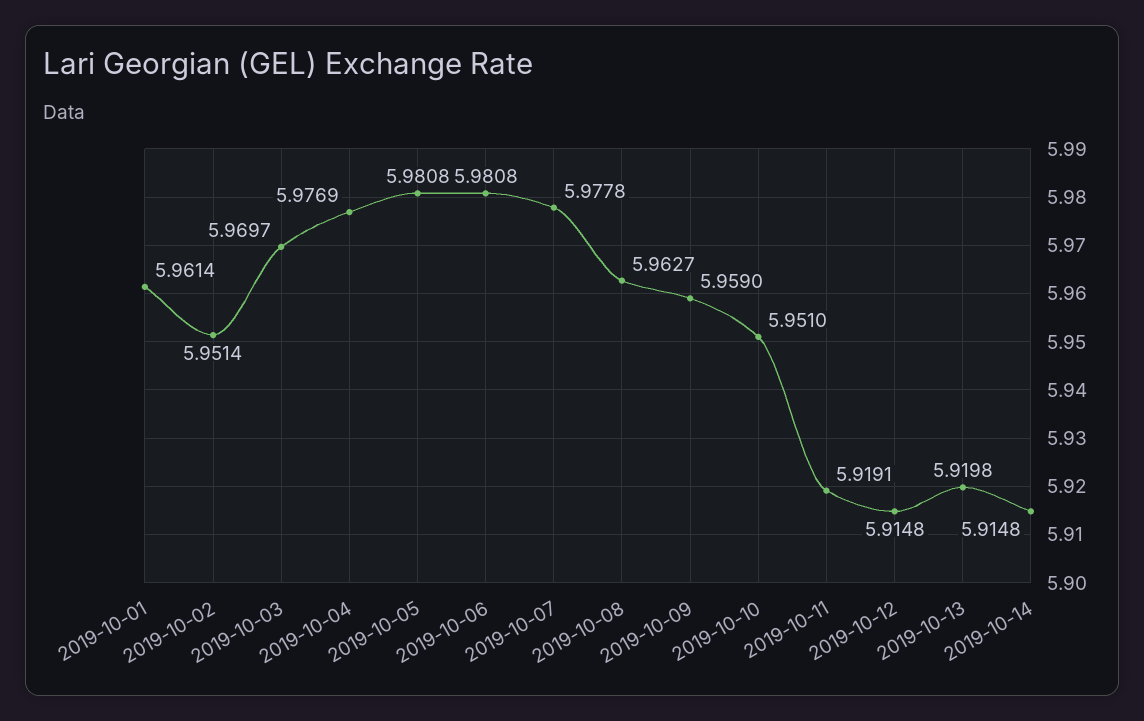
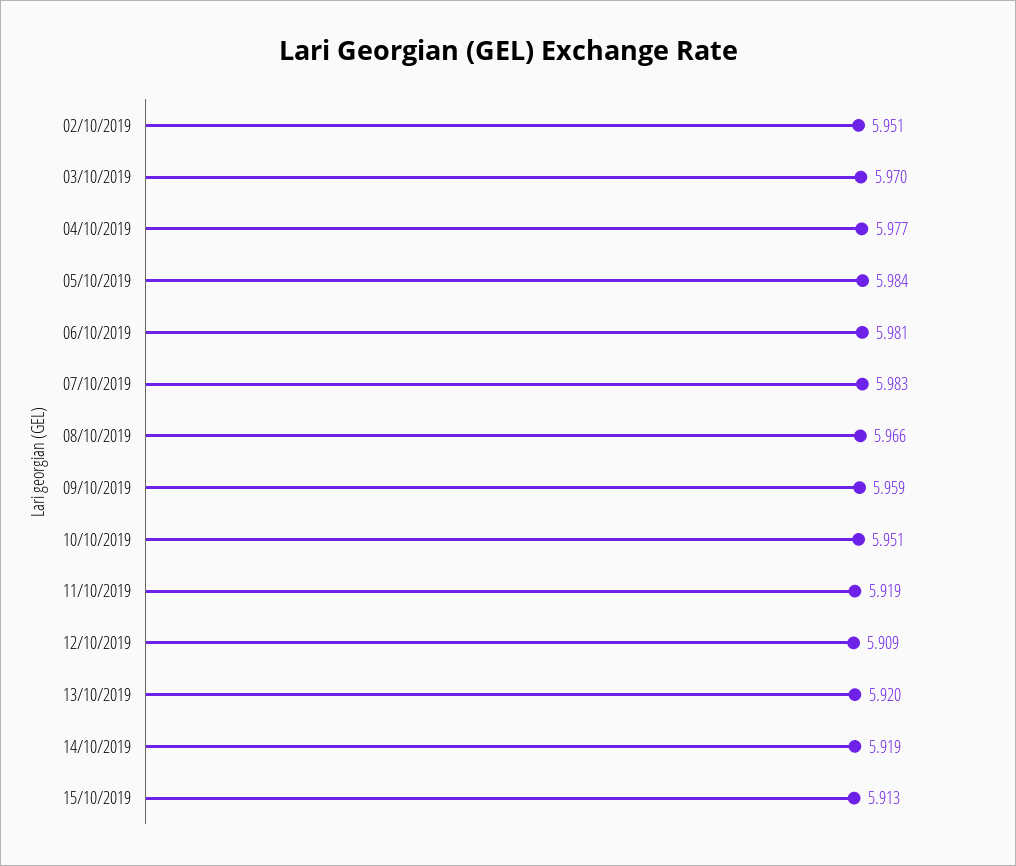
2019-10-01: 5.9614 -> none
2019-10-05: 5.9808 -> 5.984
2019-10-07: 5.9778 -> 5.983
2019-10-08: 5.9627 -> 5.966
2019-10-12: 5.9148 -> 5.909
2019-10-14: 5.9148 -> 5.919
15/10/2019: none -> 5.913

